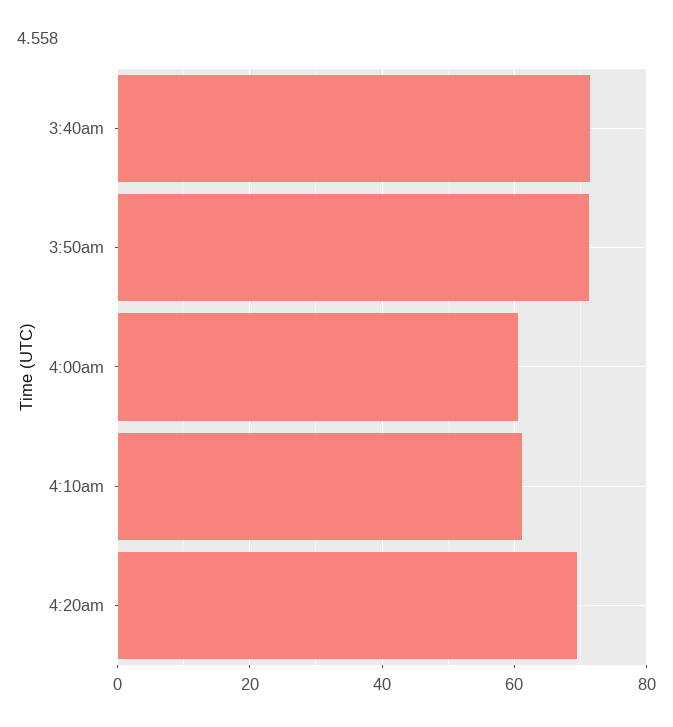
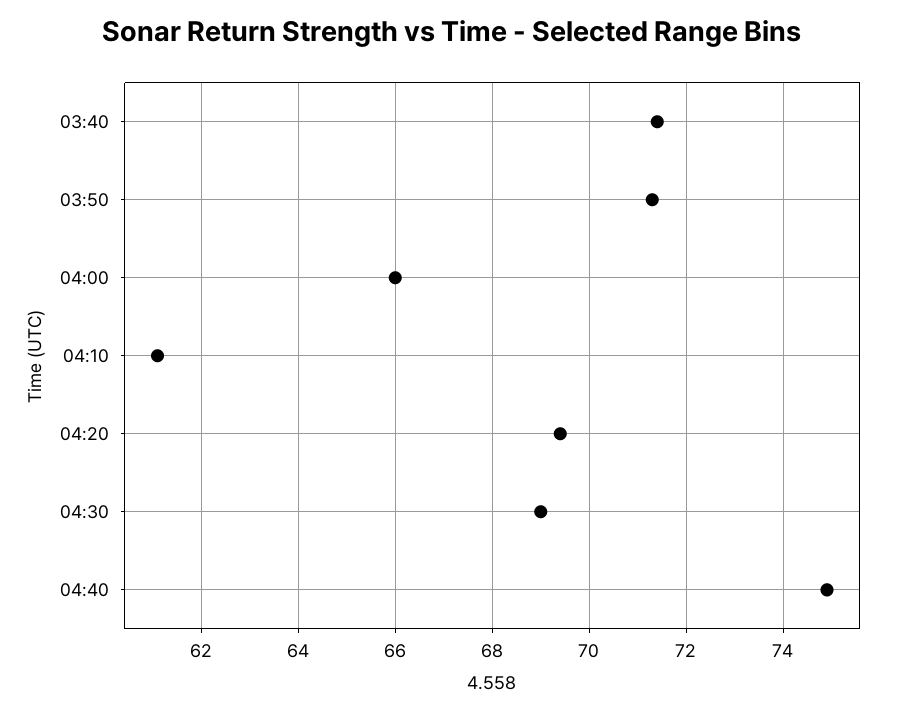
4:00am: 60 -> 66
04:30: none -> 69
04:40: none -> 75

